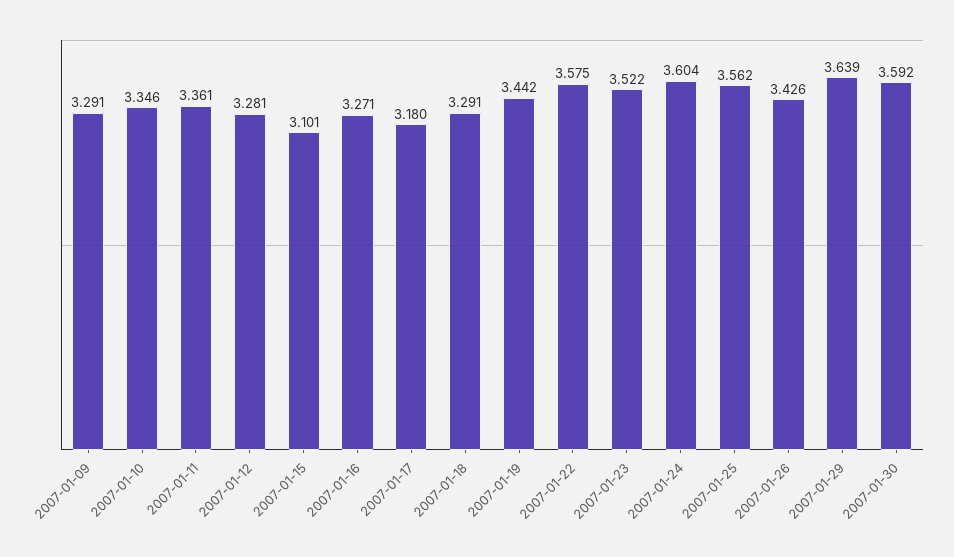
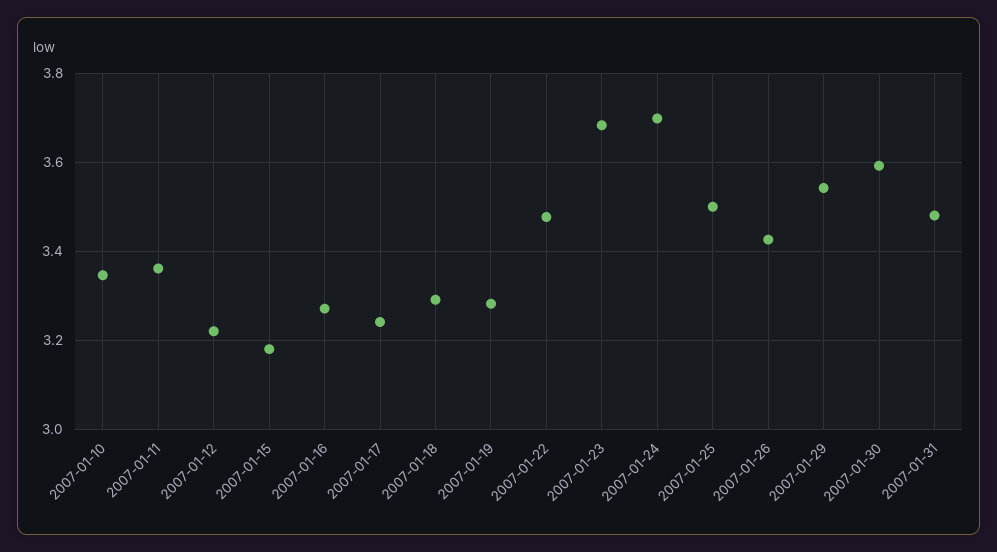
2007-01-09: 3.291 -> none
2007-01-12: 3.281 -> 3.22
2007-01-15: 3.101 -> 3.18
2007-01-17: 3.18 -> 3.24
2007-01-19: 3.442 -> 3.28
2007-01-22: 3.575 -> 3.48
2007-01-23: 3.522 -> 3.68
2007-01-24: 3.604 -> 3.7
2007-01-25: 3.562 -> 3.5
2007-01-29: 3.639 -> 3.54
2007-01-31: none -> 3.48

